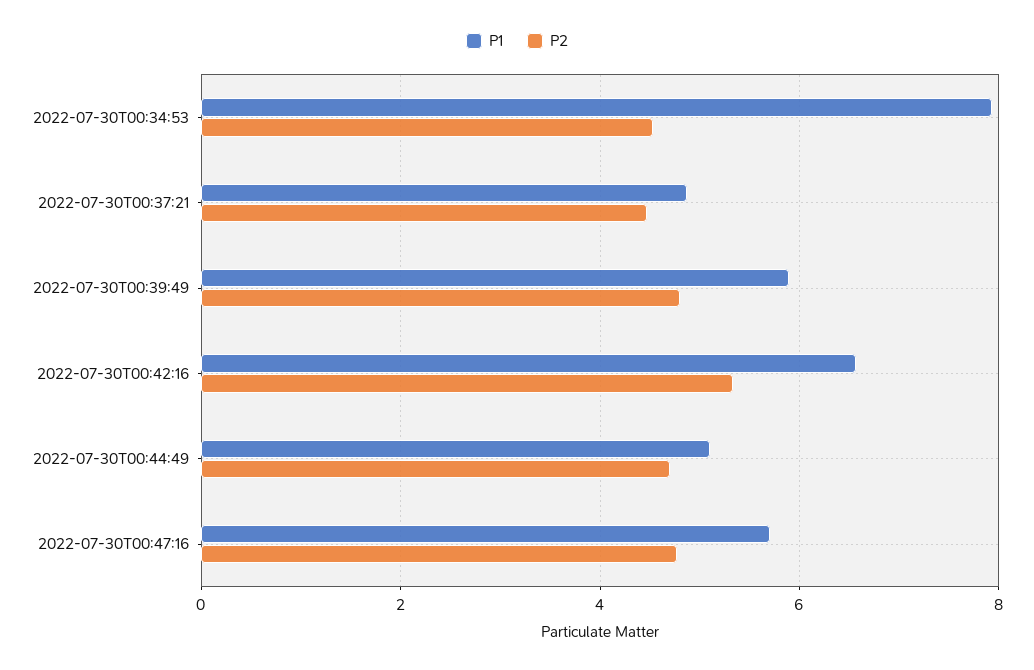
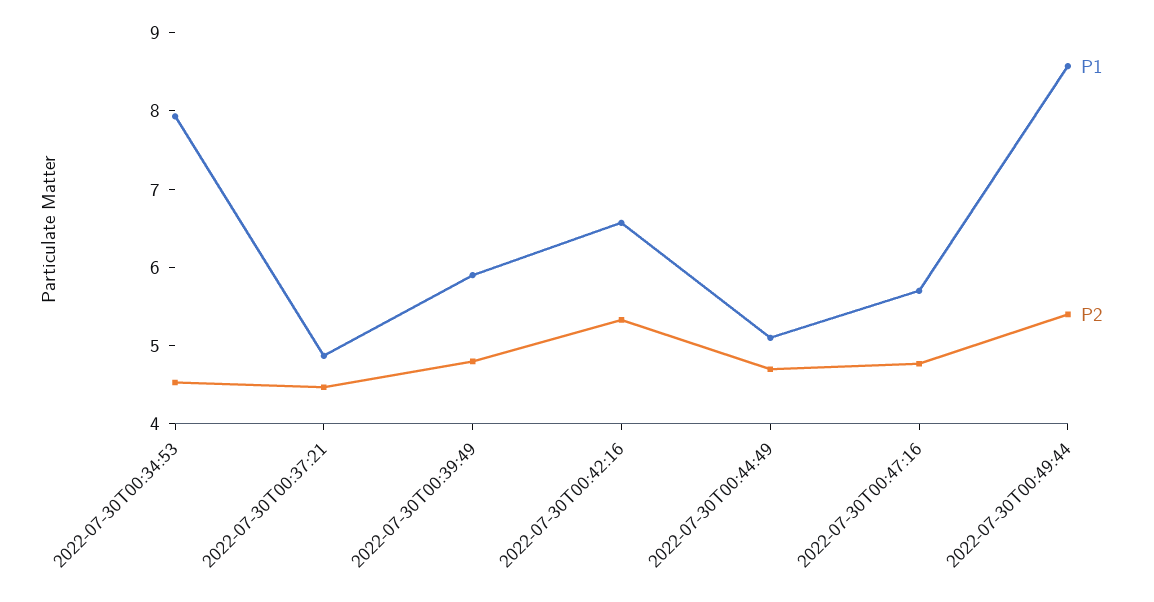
P1, 2022-07-30T00:49:44: none -> 8.6
P2, 2022-07-30T00:49:44: none -> 5.4

